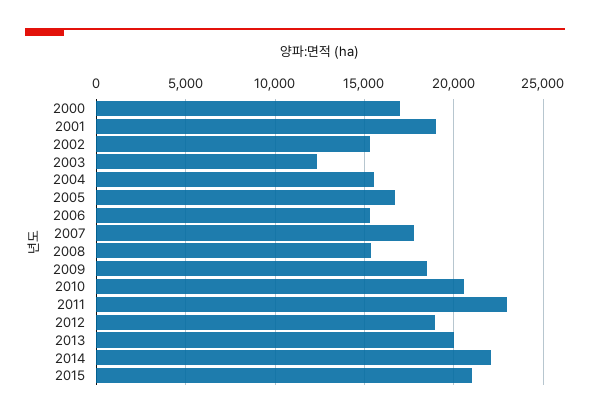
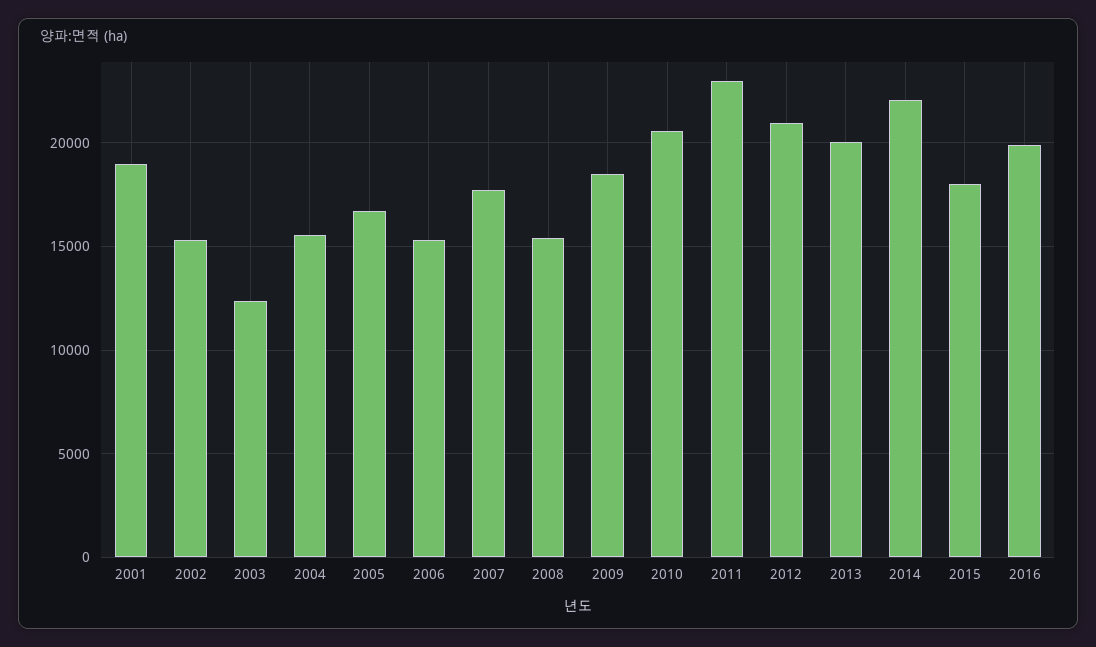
2000: 17000 -> none
2012: 19000 -> 21000
2015: 21000 -> 18000
2016: none -> 20000

